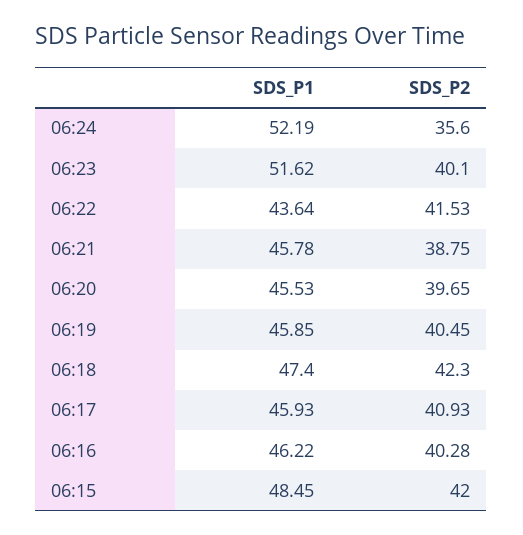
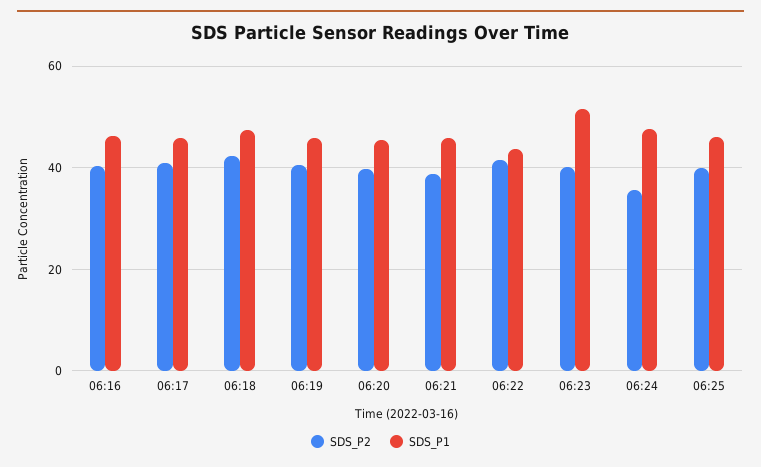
SDS_P1, 06:24: 52.19 -> 48
SDS_P1, 06:15: 48.45 -> none
SDS_P2, 06:15: 42 -> none
SDS_P2, 06:25: none -> 40
SDS_P1, 06:25: none -> 46

